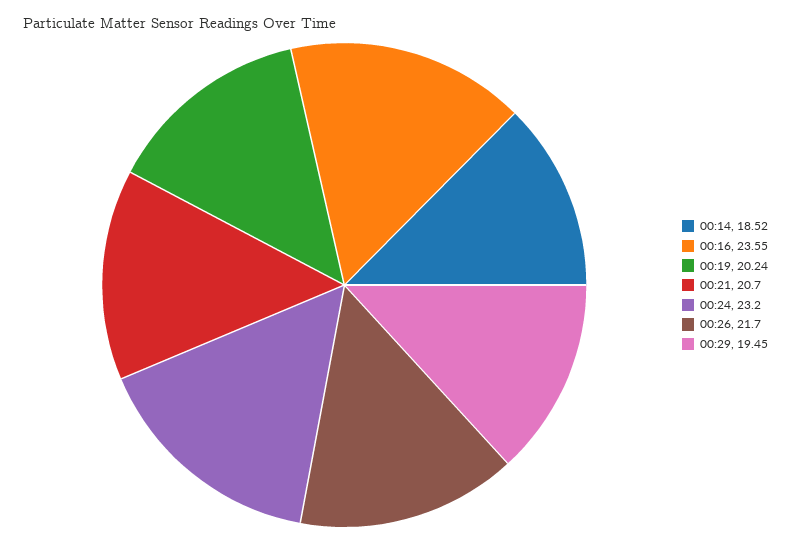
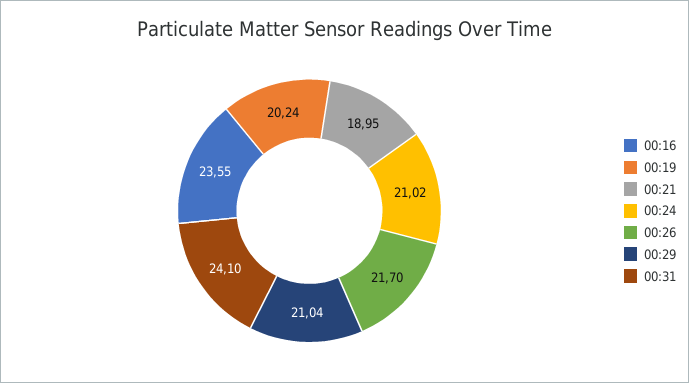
00:14: 18.52 -> none
00:21: 20.7 -> 18.95
00:24: 23.2 -> 21.02
00:29: 19.45 -> 21.04
00:31: none -> 24.1

